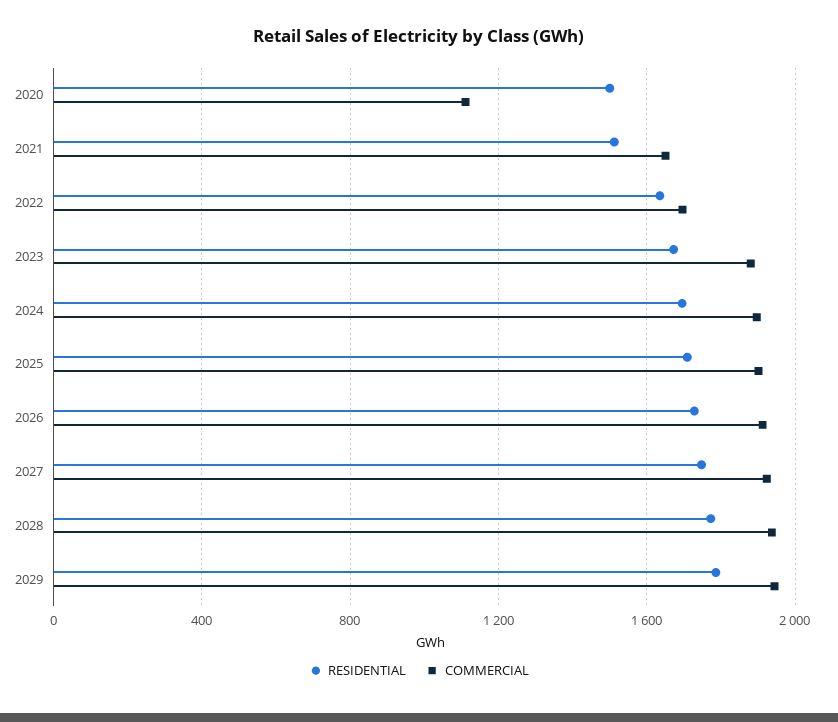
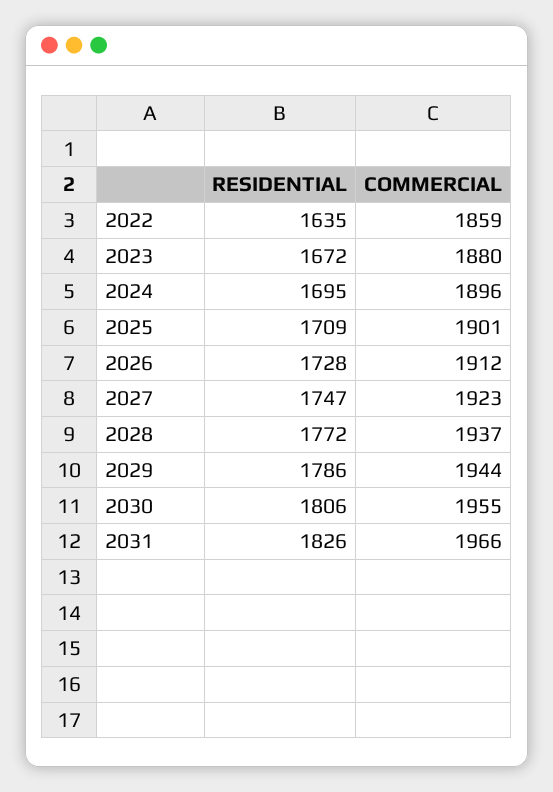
RESIDENTIAL, 2020: 1500 -> none
COMMERCIAL, 2020: 1100 -> none
RESIDENTIAL, 2021: 1500 -> none
COMMERCIAL, 2021: 1650 -> none
COMMERCIAL, 2022: 1700 -> 1859
RESIDENTIAL, 2030: none -> 1806
COMMERCIAL, 2030: none -> 1955
RESIDENTIAL, 2031: none -> 1826
COMMERCIAL, 2031: none -> 1966

